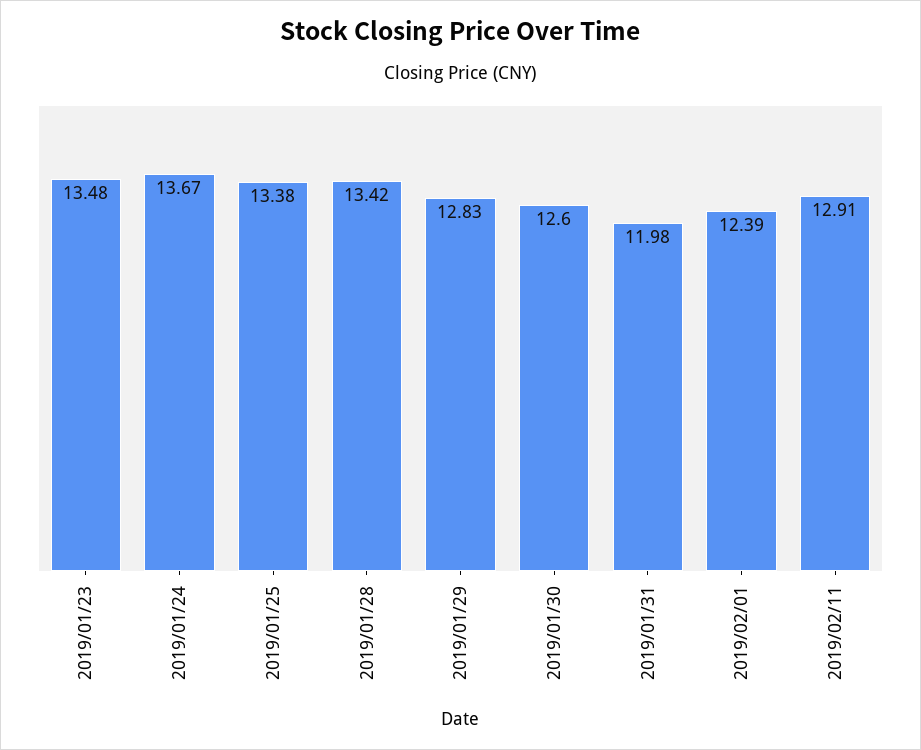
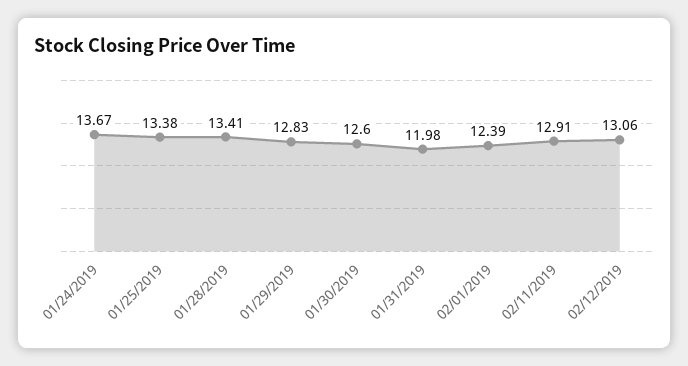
2019/01/23: 13.48 -> none
2019/01/28: 13.42 -> 13.41
02/12/2019: none -> 13.06

